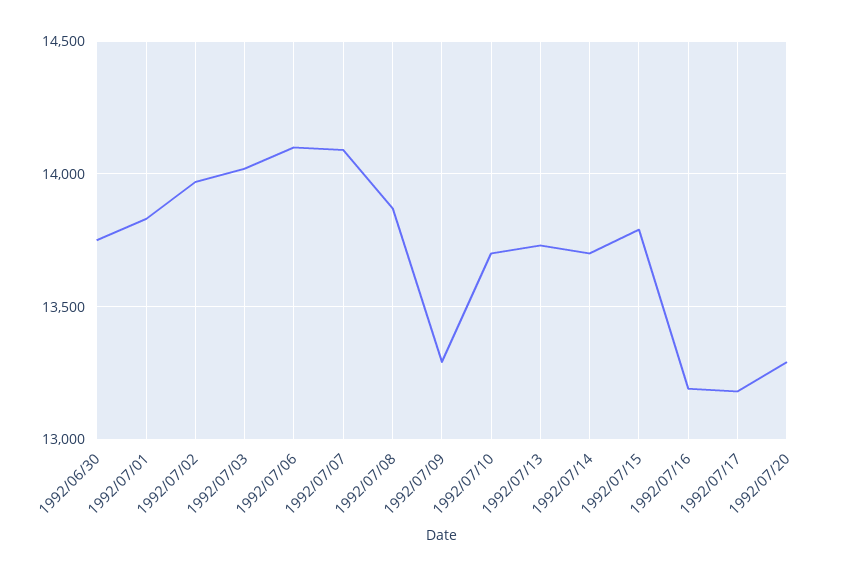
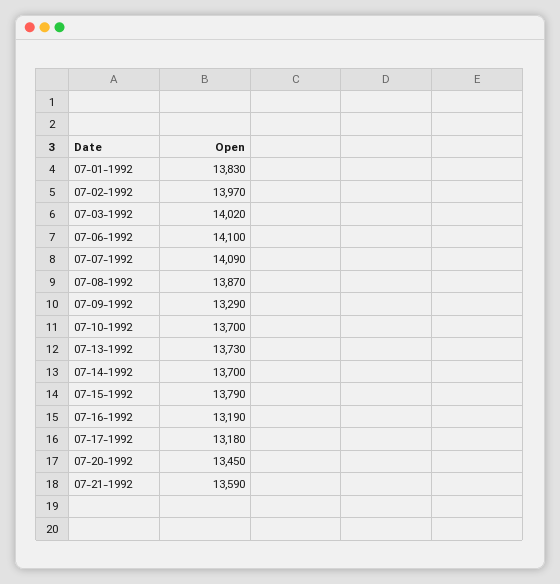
1992/06/30: 13750 -> none
1992/07/20: 13300 -> 13450
07-21-1992: none -> 13590

